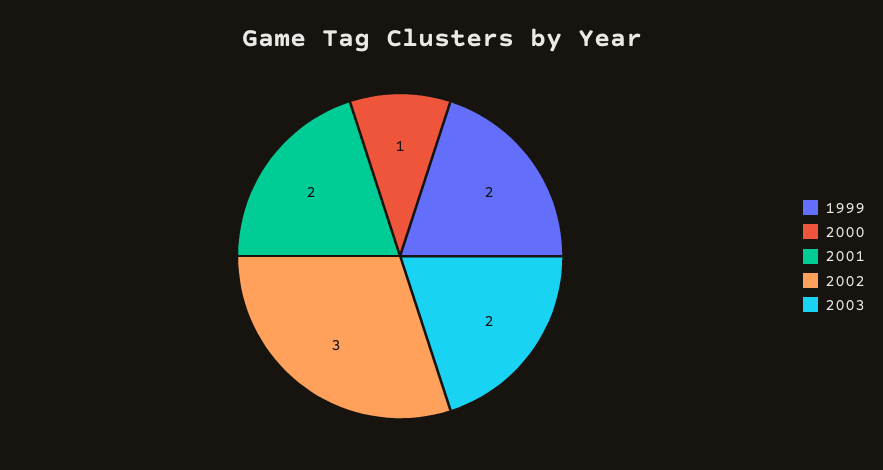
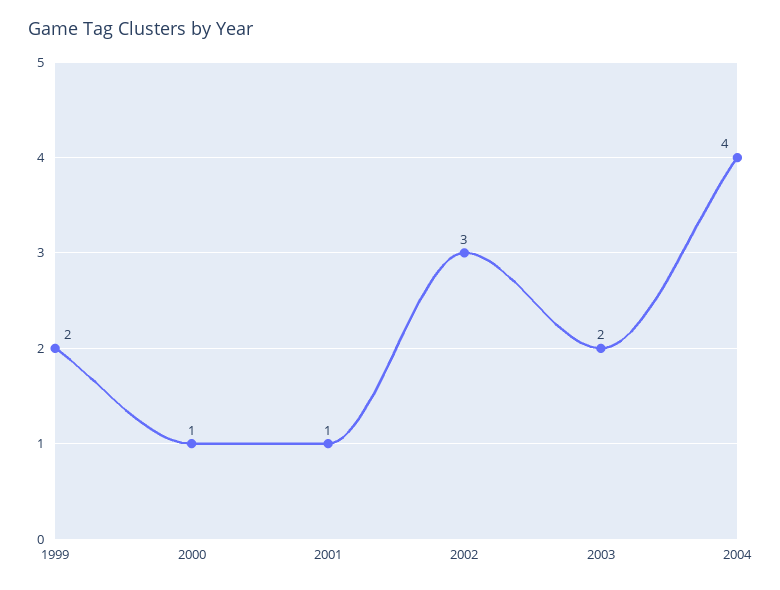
2001: 2 -> 1
2004: none -> 4

